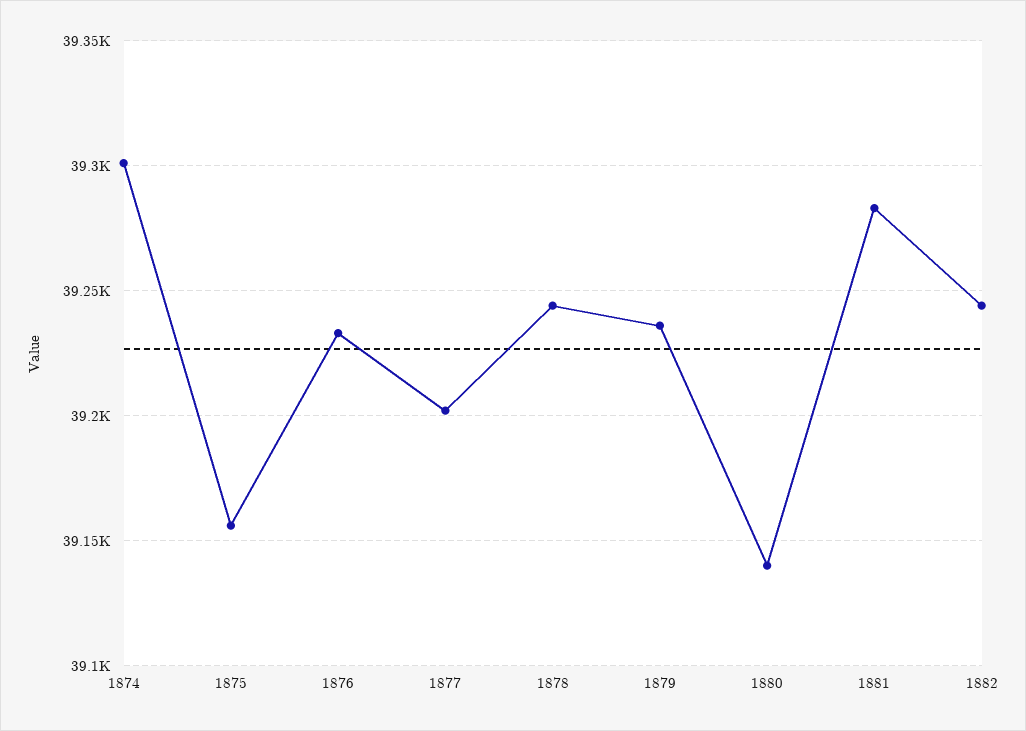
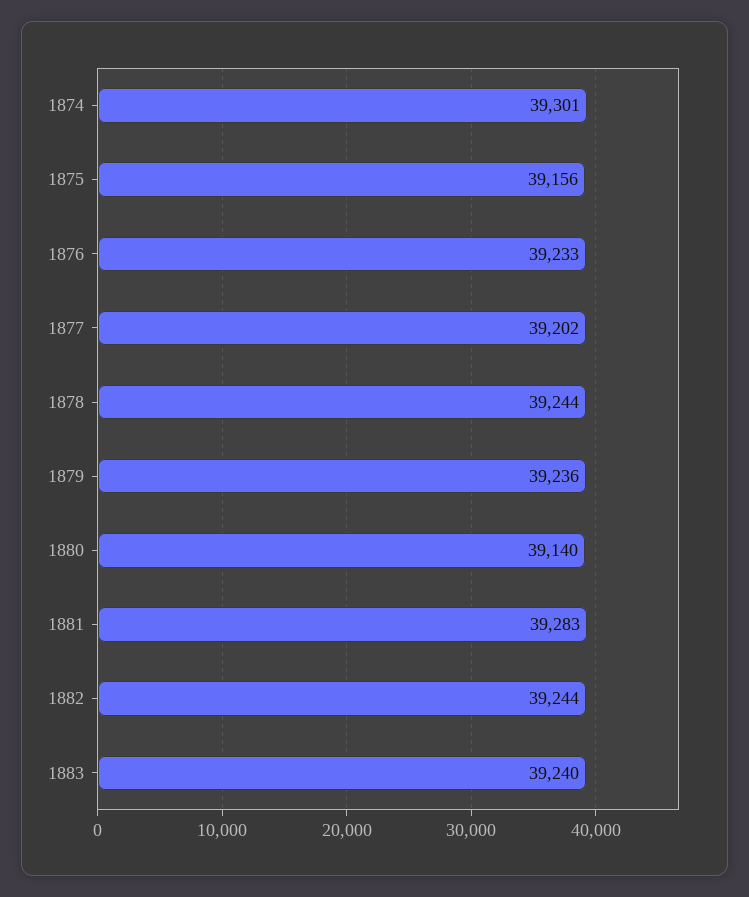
1883: none -> 39240

